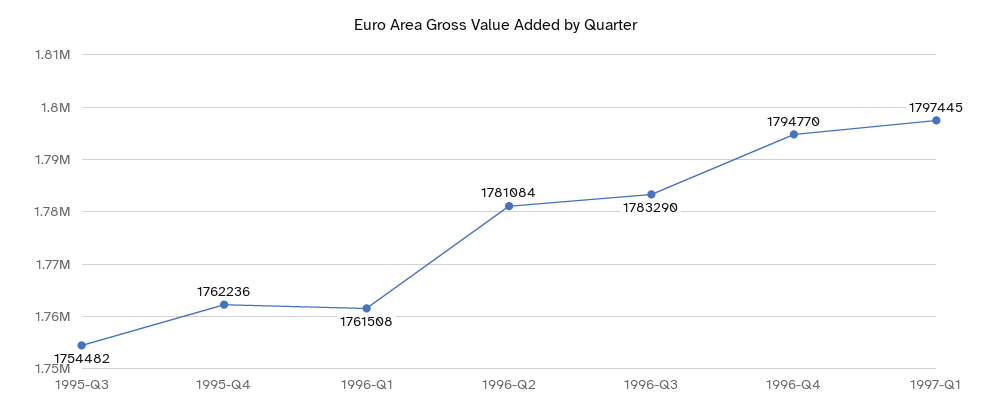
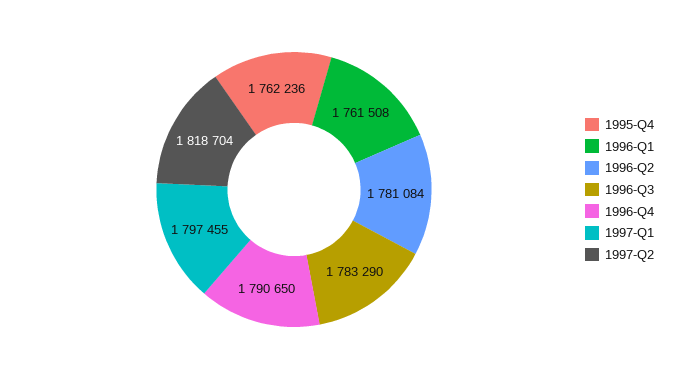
1995-Q3: 1754482 -> none
1996-Q4: 1794770 -> 1790650
1997-Q1: 1797445 -> 1797455
1997-Q2: none -> 1818704

